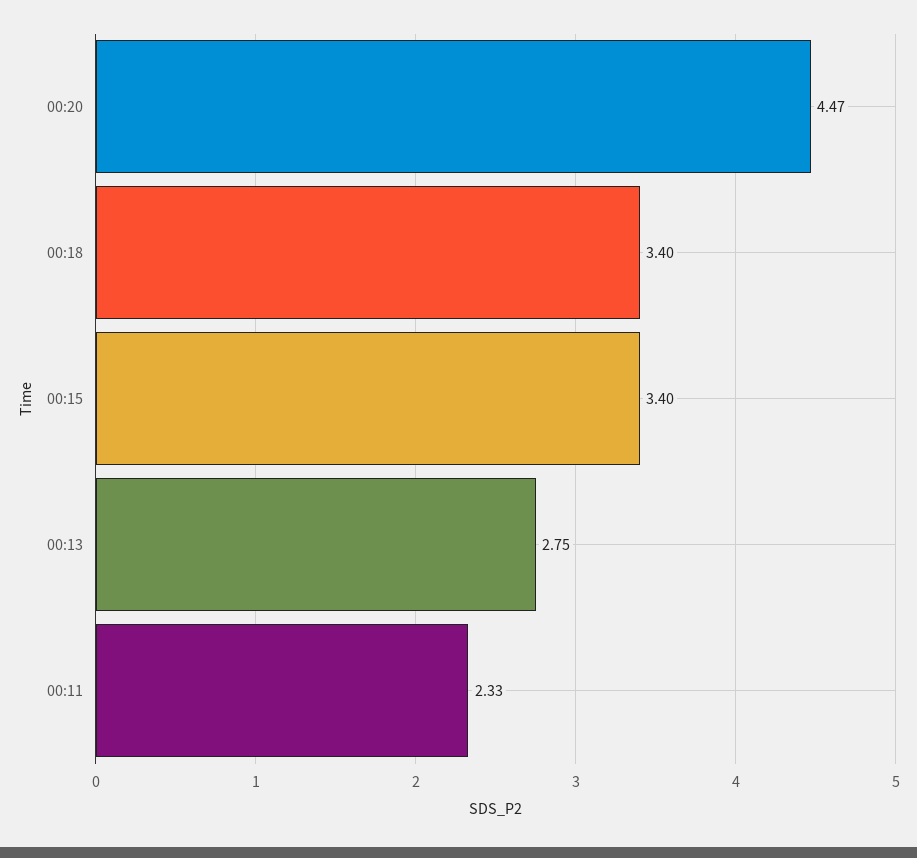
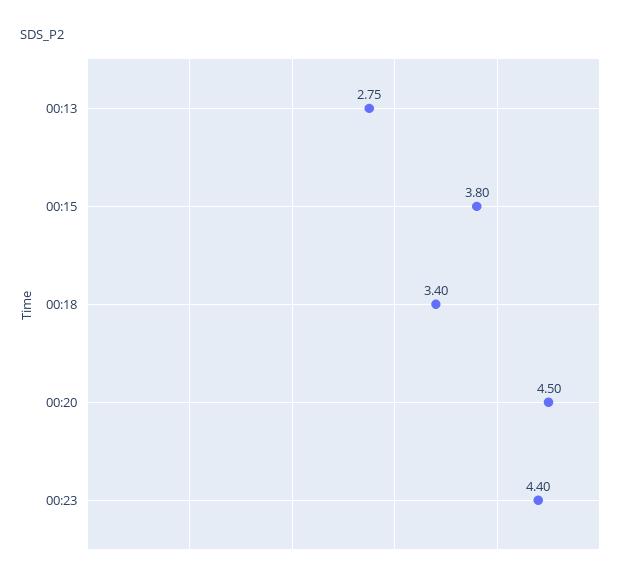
00:20: 4.47 -> 4.5
00:15: 3.4 -> 3.8
00:11: 2.33 -> none
00:23: none -> 4.4

